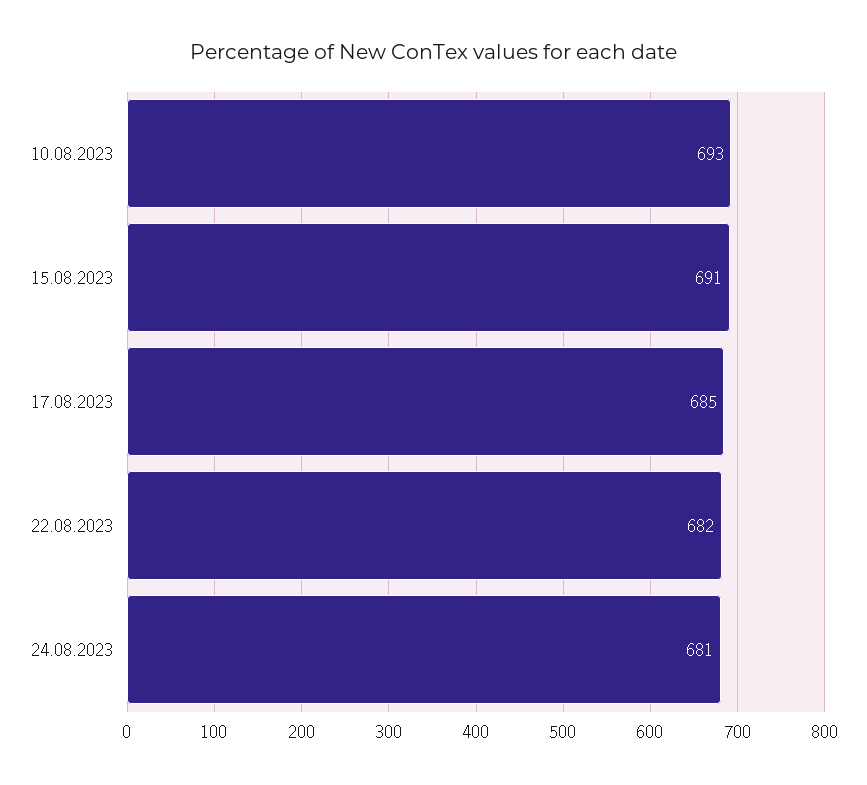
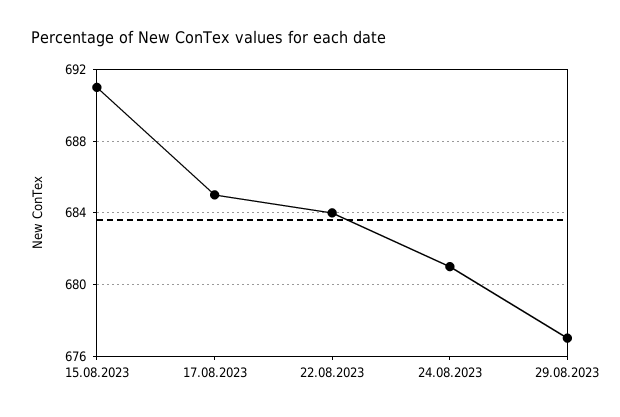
10.08.2023: 693 -> none
22.08.2023: 682 -> 684
29.08.2023: none -> 677

